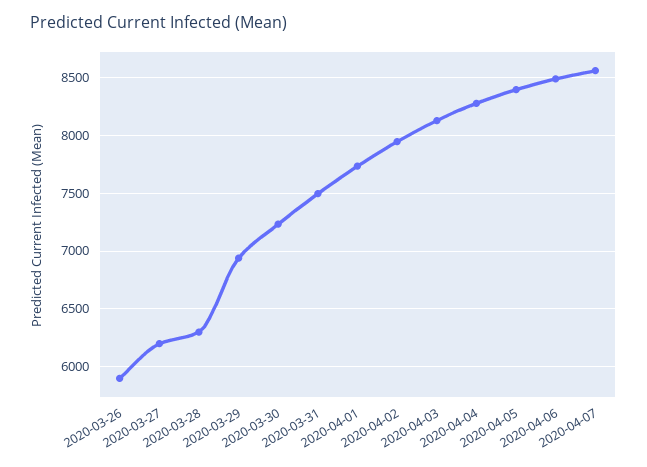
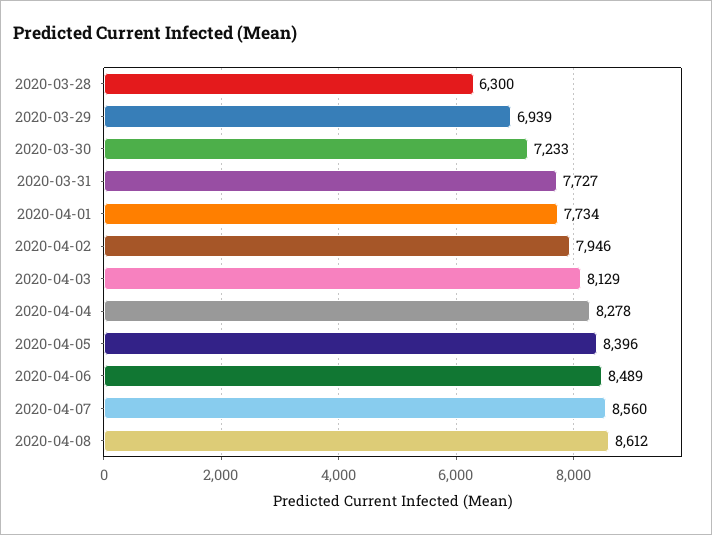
2020-03-26: 5900 -> none
2020-03-27: 6200 -> none
2020-03-31: 7500 -> 7727
2020-04-08: none -> 8612

